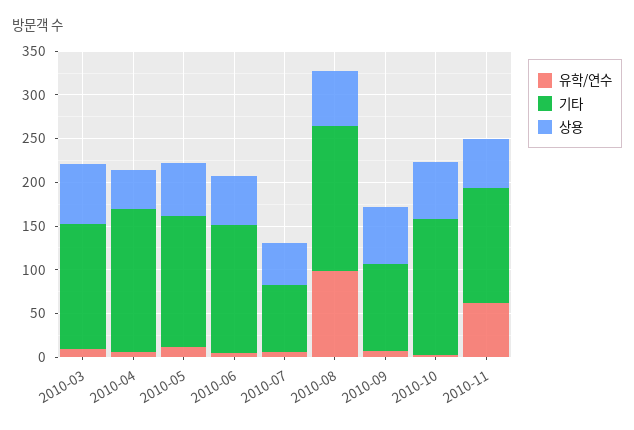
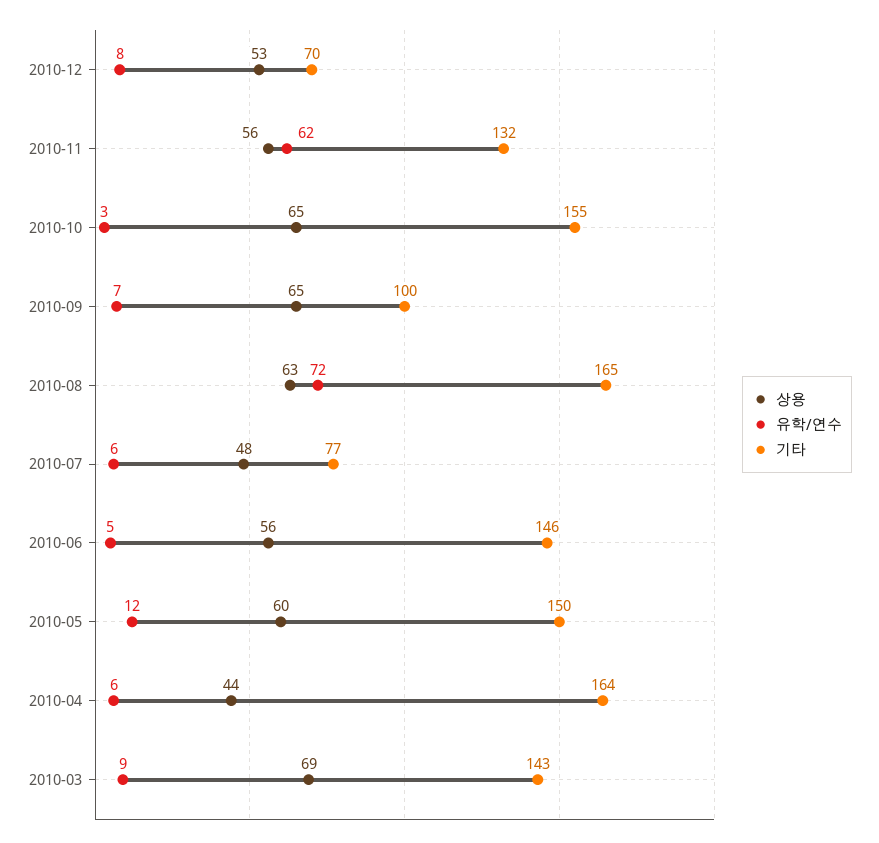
유학/연수, 2010-08: 100 -> 72
상용, 2010-12: none -> 53
유학/연수, 2010-12: none -> 8
기타, 2010-12: none -> 70

